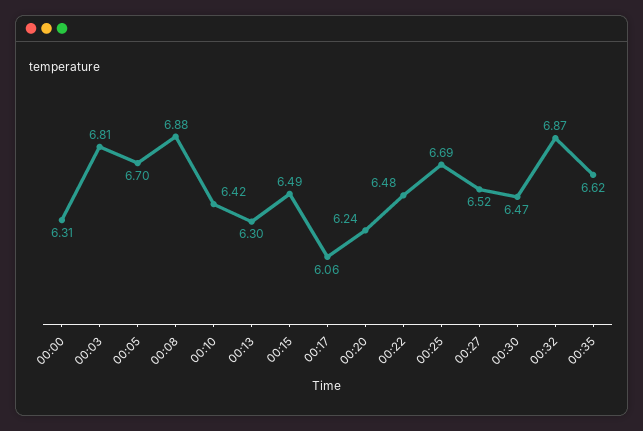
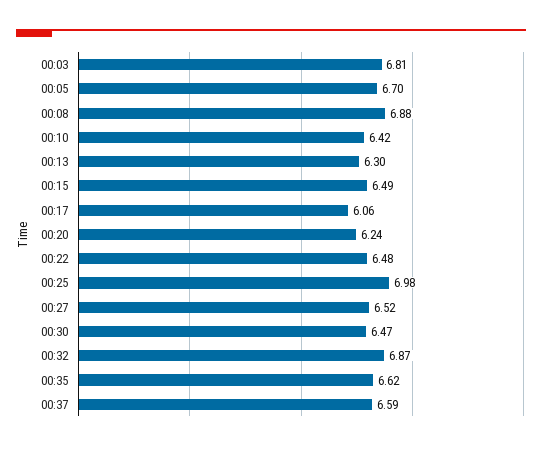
00:00: 6.31 -> none
00:25: 6.69 -> 6.98
00:37: none -> 6.59

